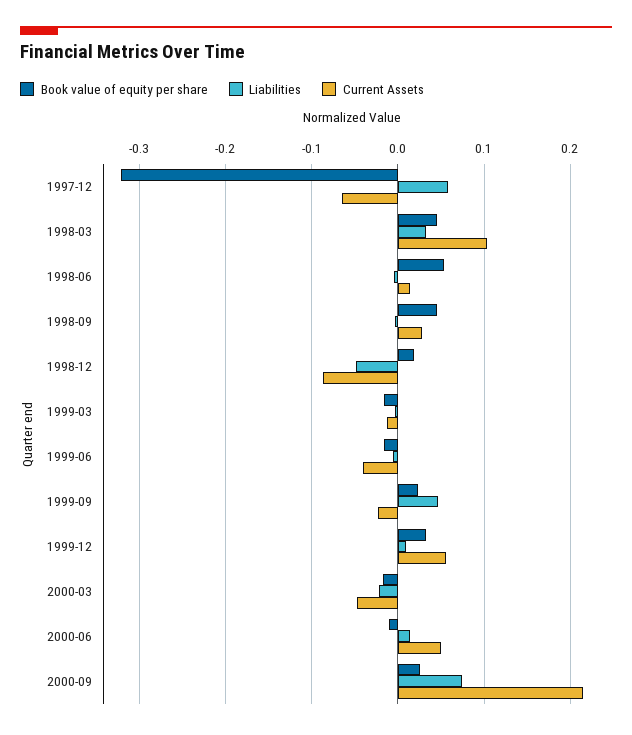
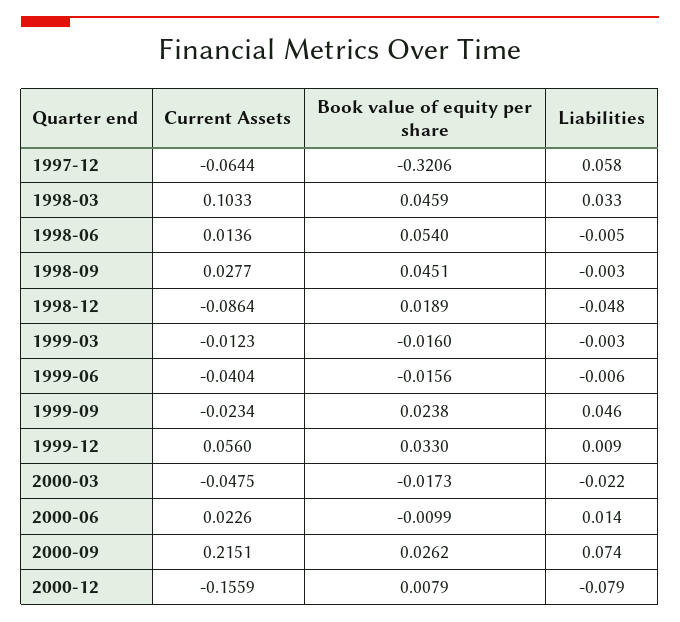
Current Assets, 2000-06: 0.05 -> 0.0226
Current Assets, 2000-12: none -> -0.1559
Book value of equity per share, 2000-12: none -> 0.0079
Liabilities, 2000-12: none -> -0.079

